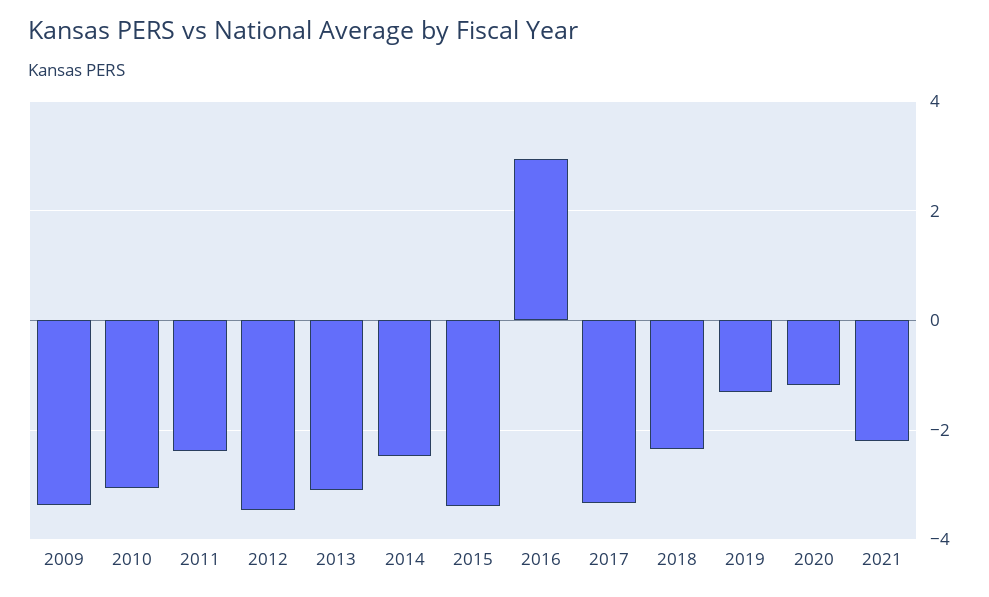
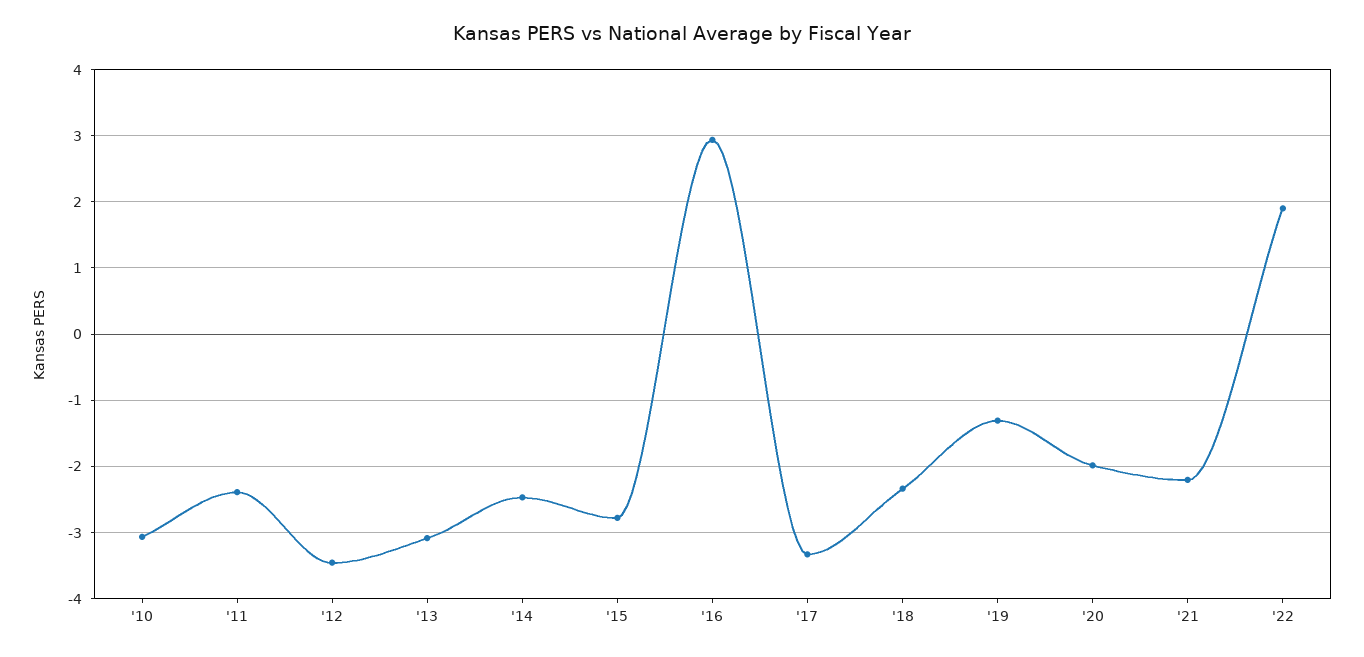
2009: -3.4 -> none
2015: -3.4 -> -2.8
2020: -1.2 -> -2
'22: none -> 1.9

